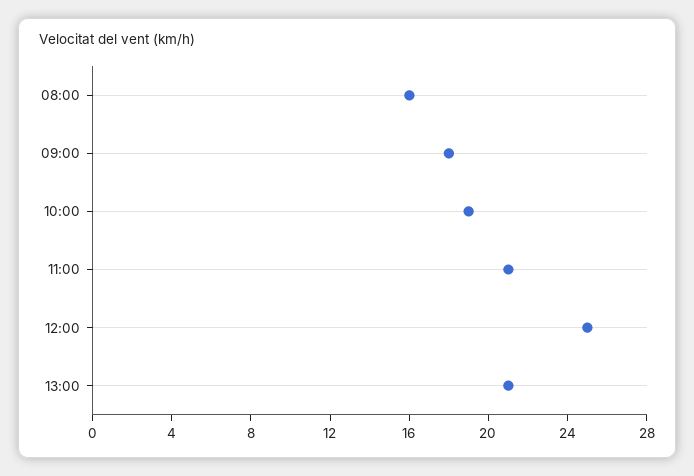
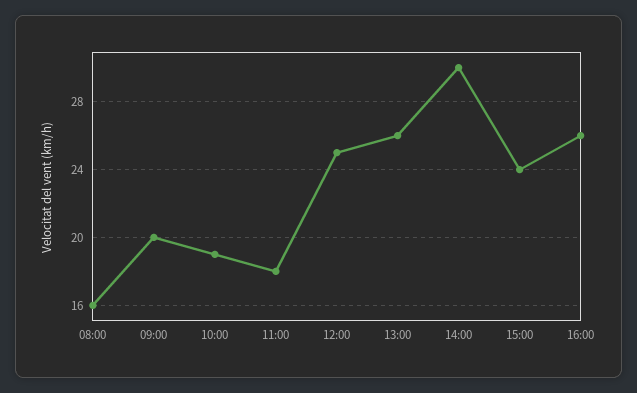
09:00: 18 -> 20
11:00: 21 -> 18
13:00: 21 -> 26
14:00: none -> 30
15:00: none -> 24
16:00: none -> 26

